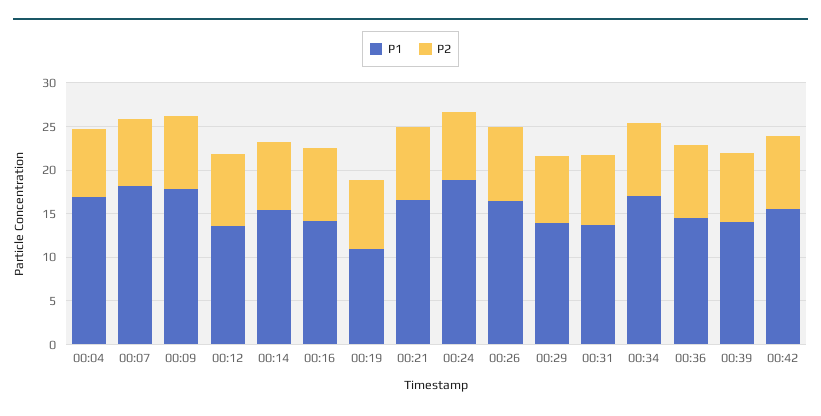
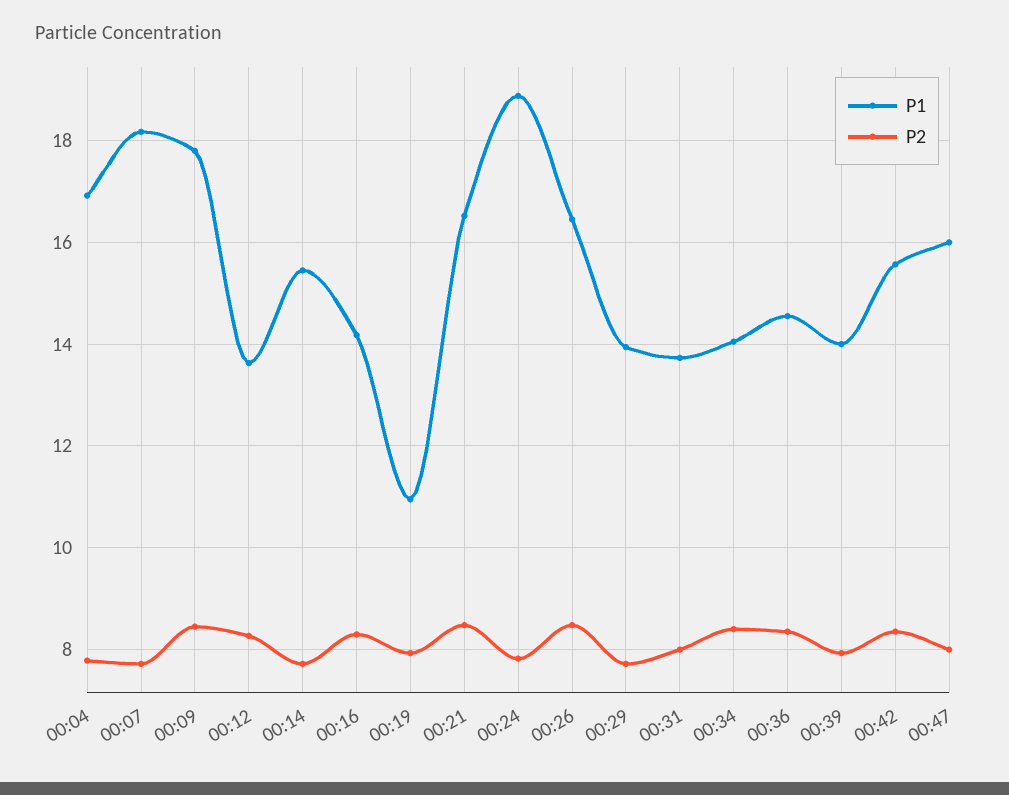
P1, 00:34: 17 -> 14
P1, 00:47: none -> 16
P2, 00:47: none -> 8

